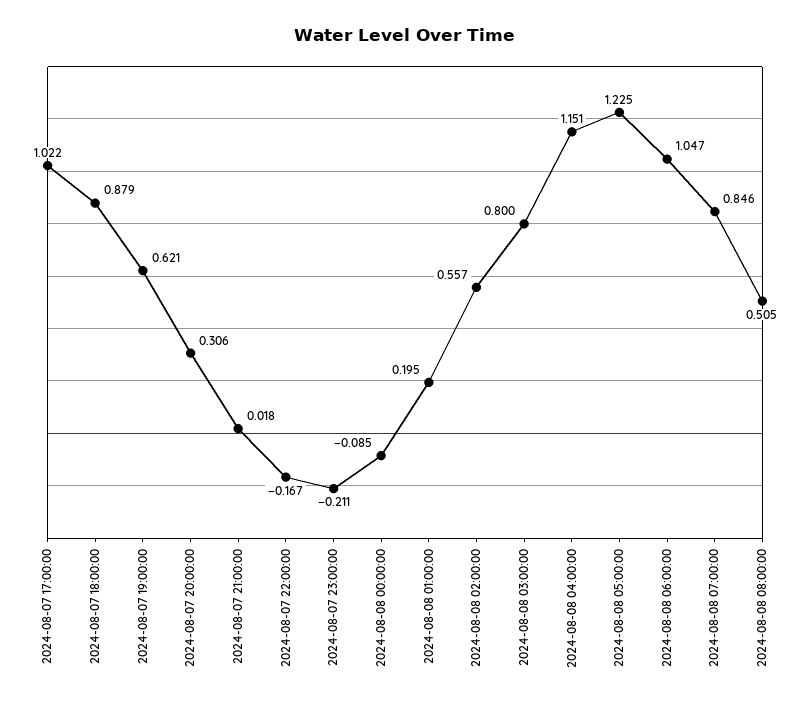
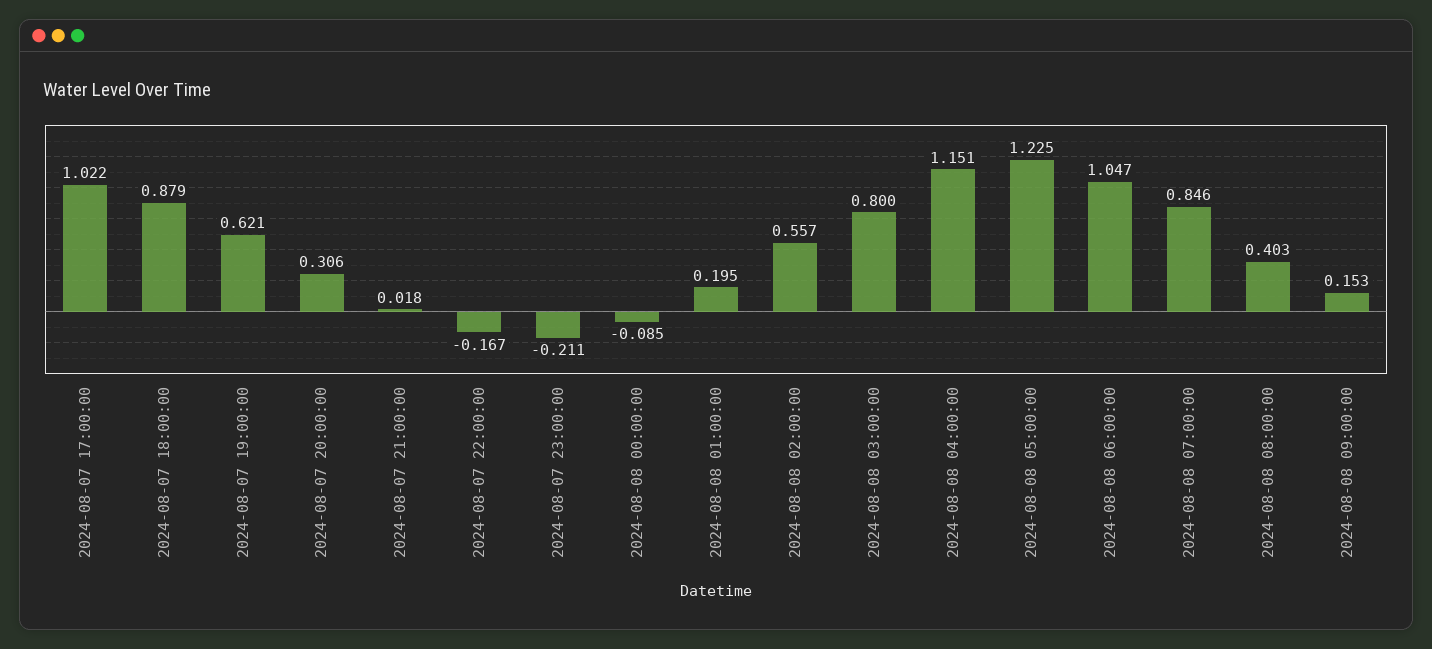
2024-08-08 08:00:00: 0.505 -> 0.403
2024-08-08 09:00:00: none -> 0.153

